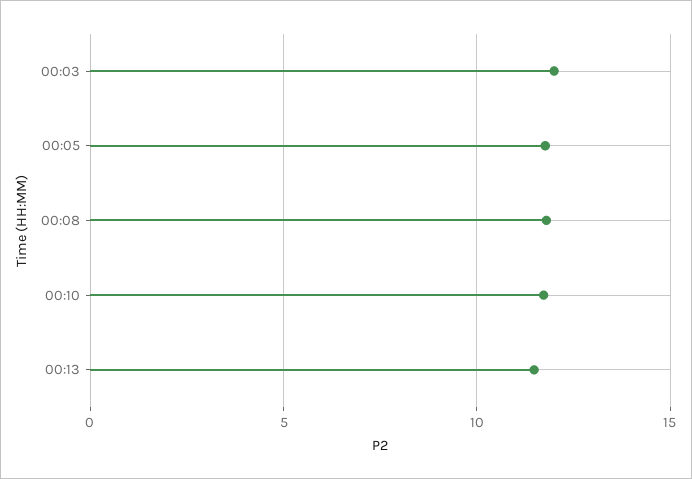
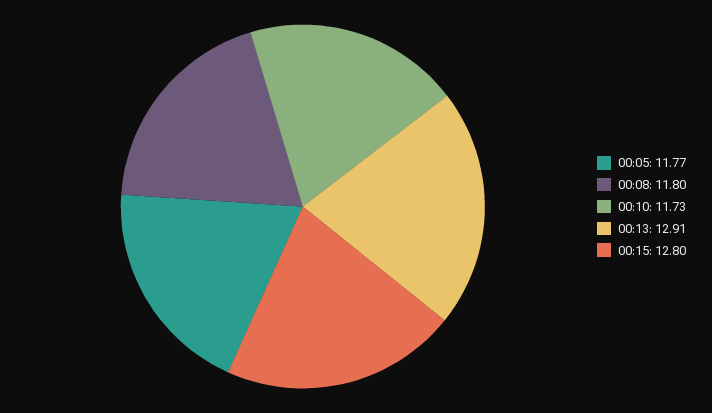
00:03: 12 -> none
00:13: 11.5 -> 12.91
00:15: none -> 12.8

